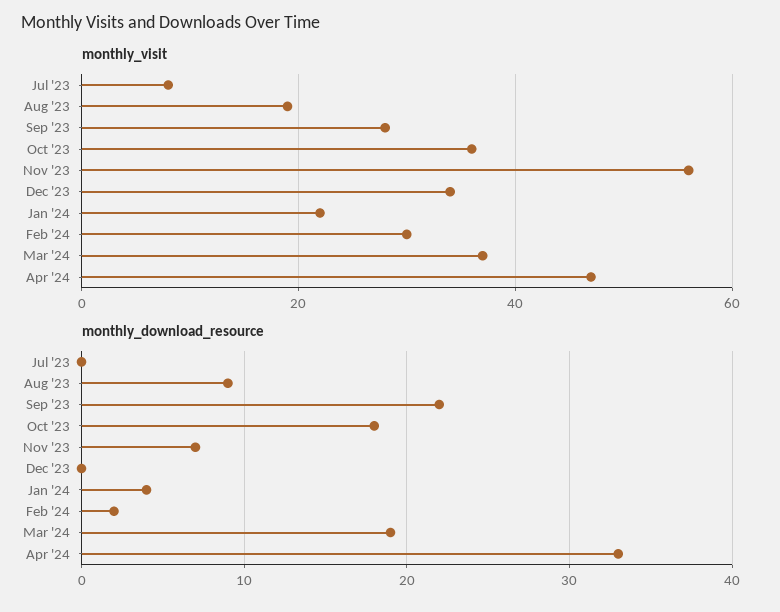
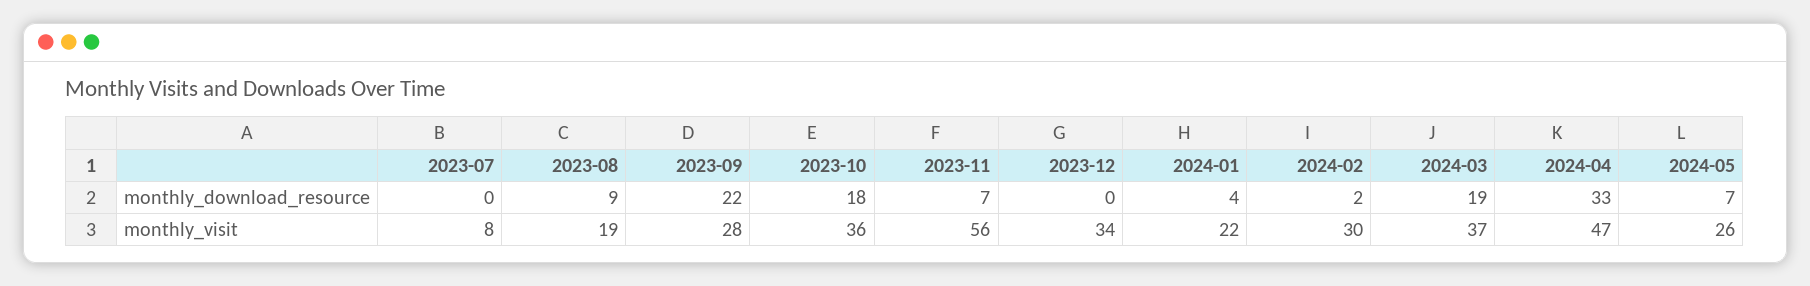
monthly_download_resource, 2024-05: none -> 7
monthly_visit, 2024-05: none -> 26

